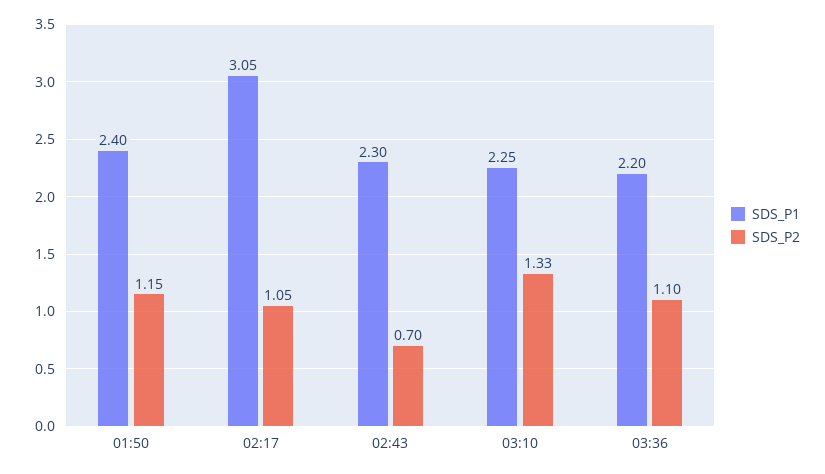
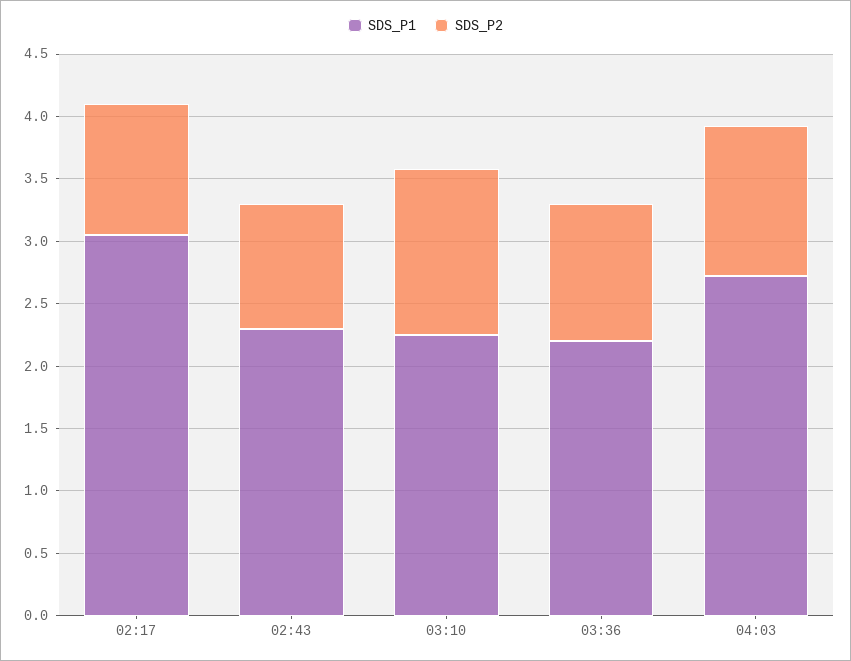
SDS_P1, 01:50: 2.4 -> none
SDS_P2, 01:50: 1.15 -> none
SDS_P2, 02:43: 0.7 -> 1
SDS_P1, 04:03: none -> 2.7
SDS_P2, 04:03: none -> 1.2

